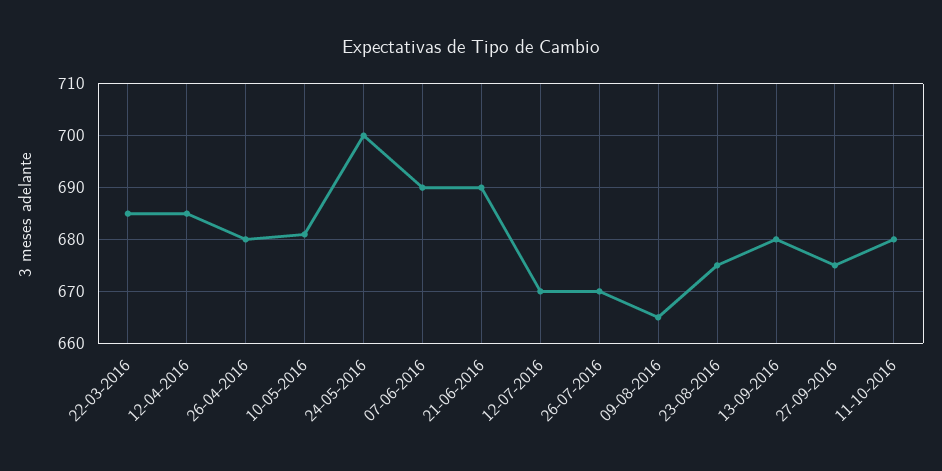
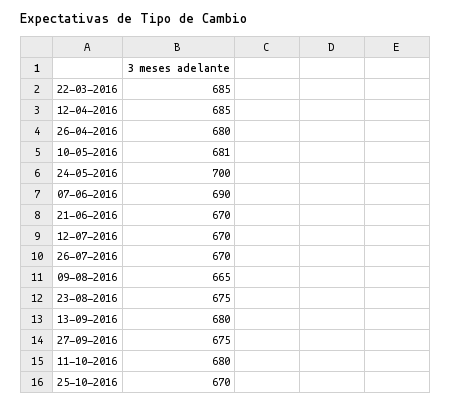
21-06-2016: 690 -> 670
25-10-2016: none -> 670

